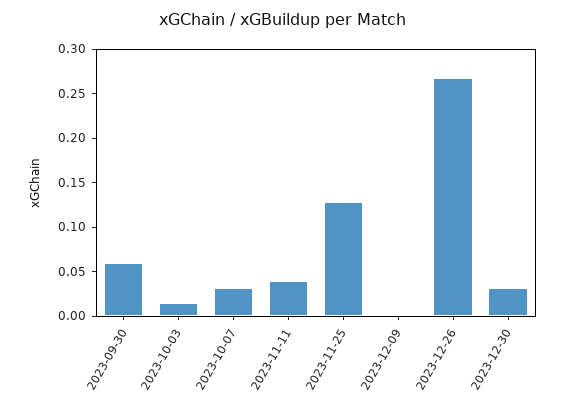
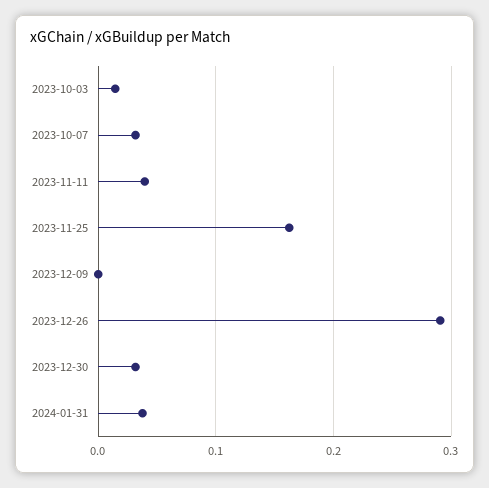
2023-09-30: 0.06 -> none
2023-11-25: 0.13 -> 0.16
2023-12-26: 0.27 -> 0.29
2024-01-31: none -> 0.04

